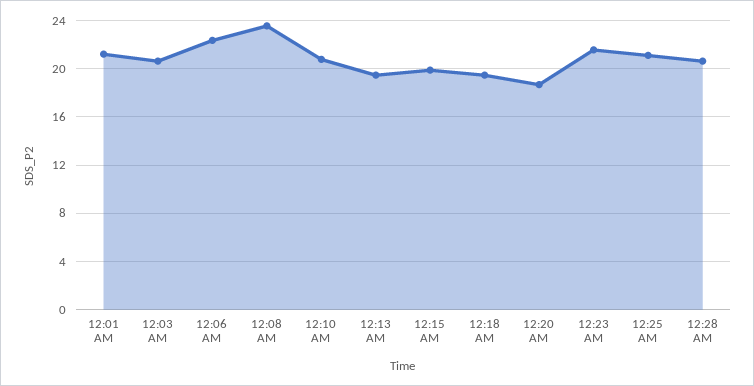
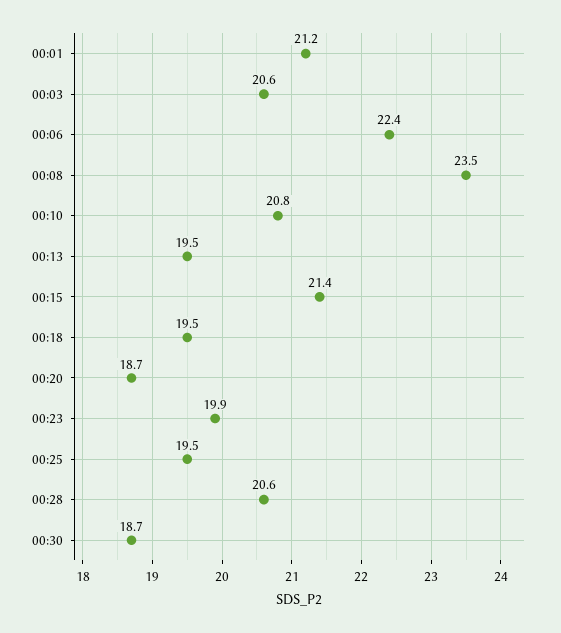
12:15 AM: 20 -> 21.4
12:23 AM: 21.5 -> 19.9
12:25 AM: 21 -> 19.5
00:30: none -> 18.7

